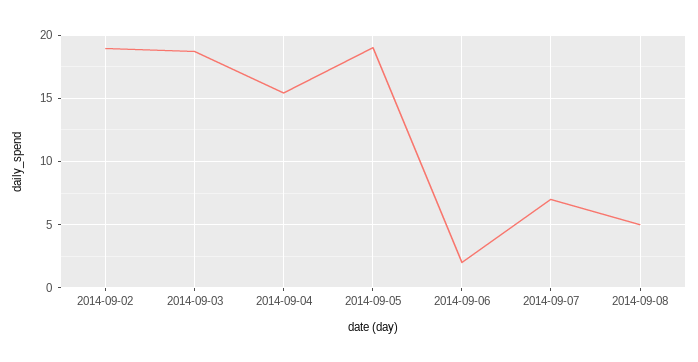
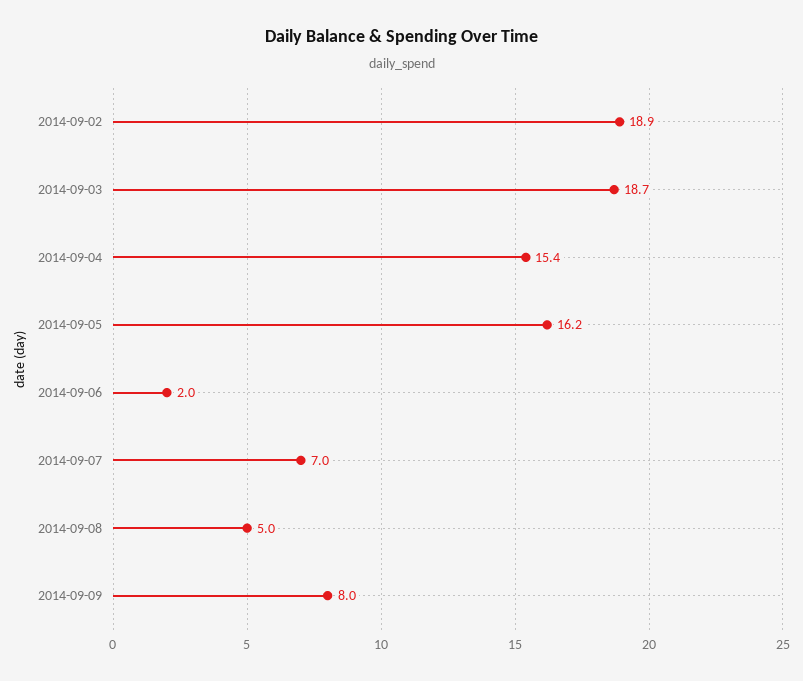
2014-09-05: 19 -> 16.2
2014-09-09: none -> 8

